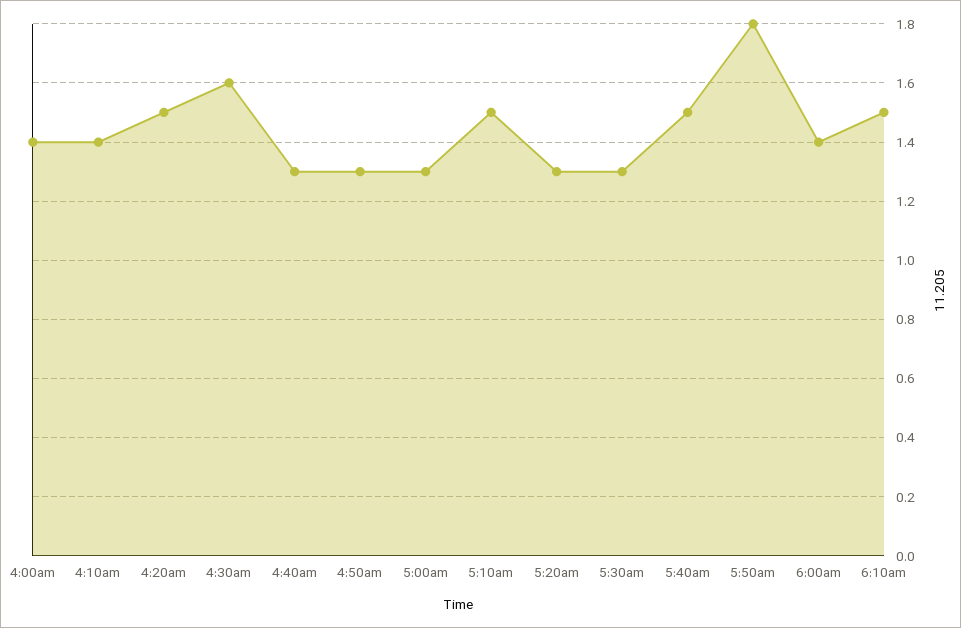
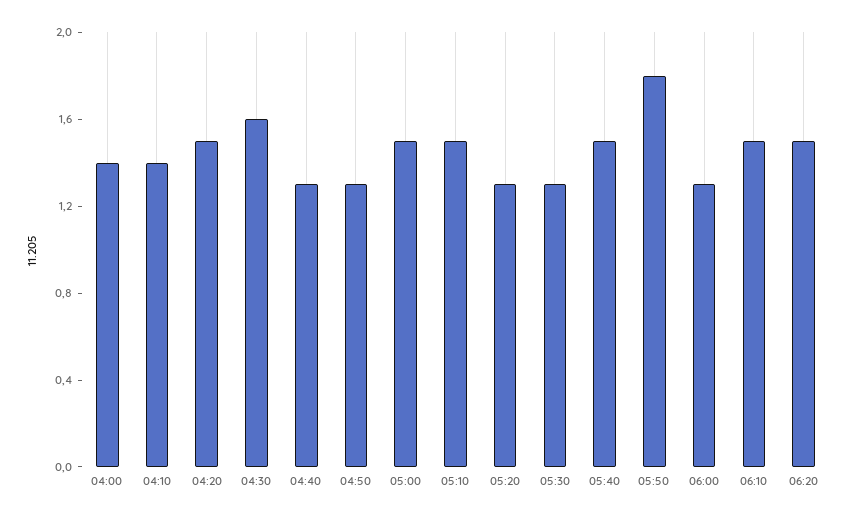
5:00am: 1.3 -> 1.5
6:00am: 1.4 -> 1.3
06:20: none -> 1.5

